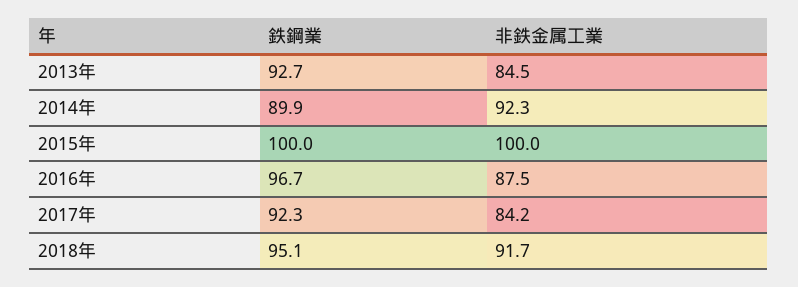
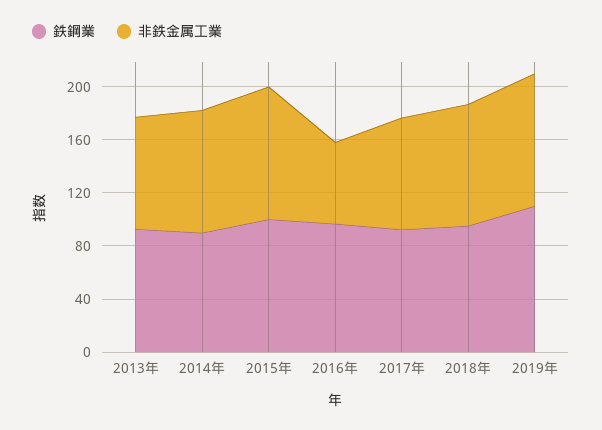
非鉄金属工業, 2016年: 87.5 -> 60
鉄鋼業, 2019年: none -> 110
非鉄金属工業, 2019年: none -> 100

